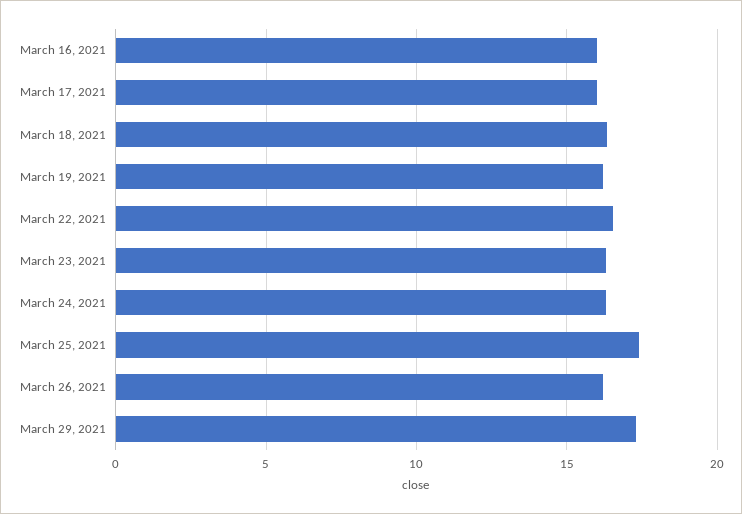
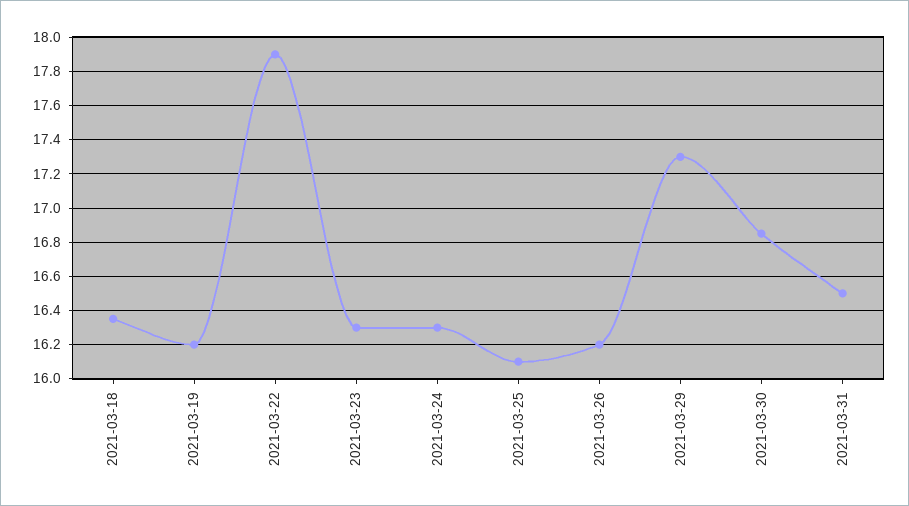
March 16, 2021: 16 -> none
March 17, 2021: 16 -> none
March 22, 2021: 16.5 -> 17.9
March 25, 2021: 17.5 -> 16.1
2021-03-30: none -> 16.85
2021-03-31: none -> 16.5

